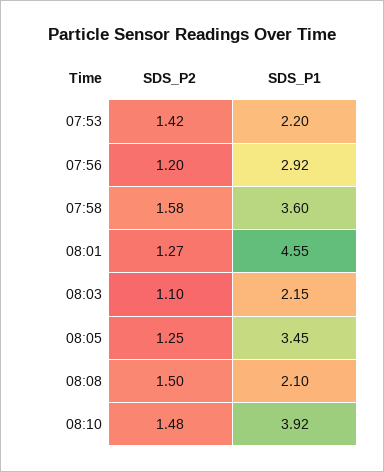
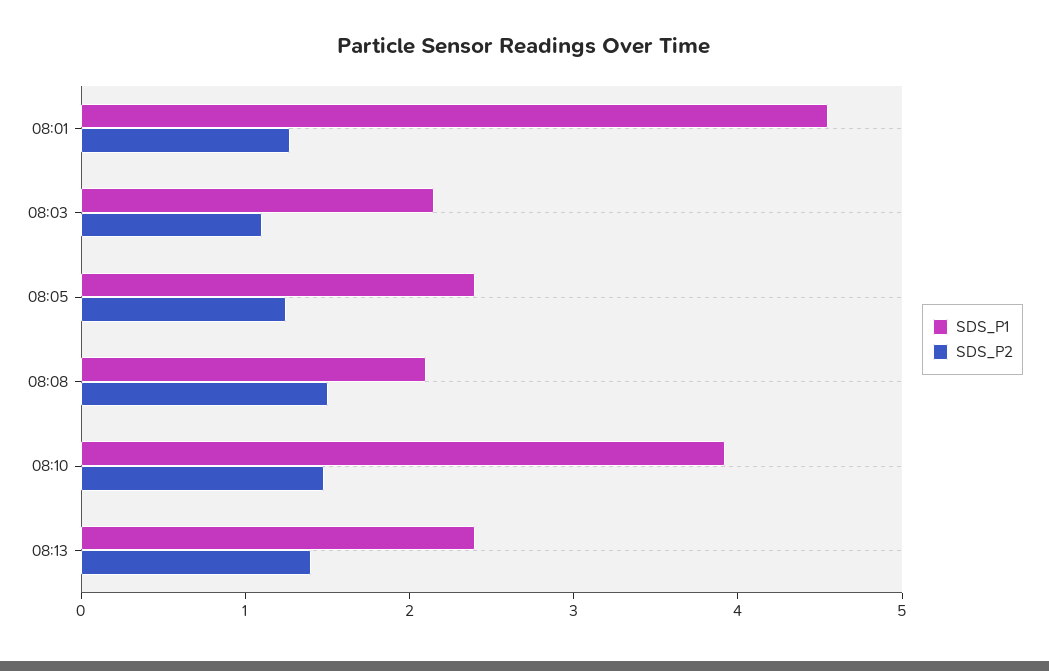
SDS_P2, 07:53: 1.42 -> none
SDS_P1, 07:53: 2.2 -> none
SDS_P2, 07:56: 1.2 -> none
SDS_P1, 07:56: 2.92 -> none
SDS_P2, 07:58: 1.58 -> none
SDS_P1, 07:58: 3.6 -> none
SDS_P1, 08:05: 3.45 -> 2.4
SDS_P1, 08:13: none -> 2.4
SDS_P2, 08:13: none -> 1.4

